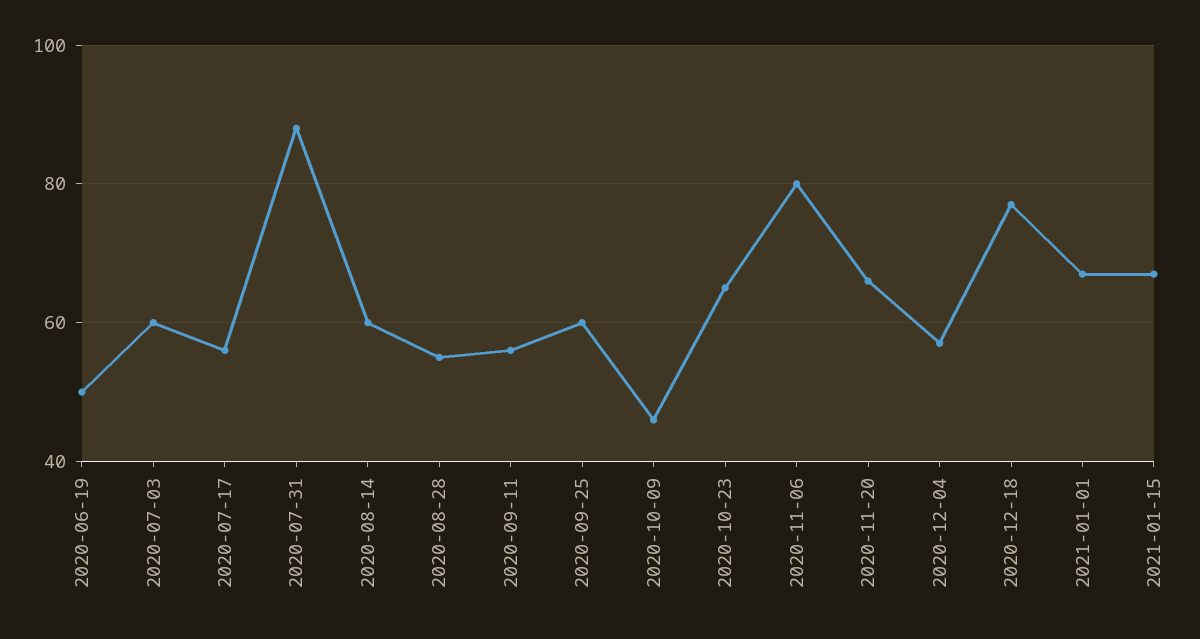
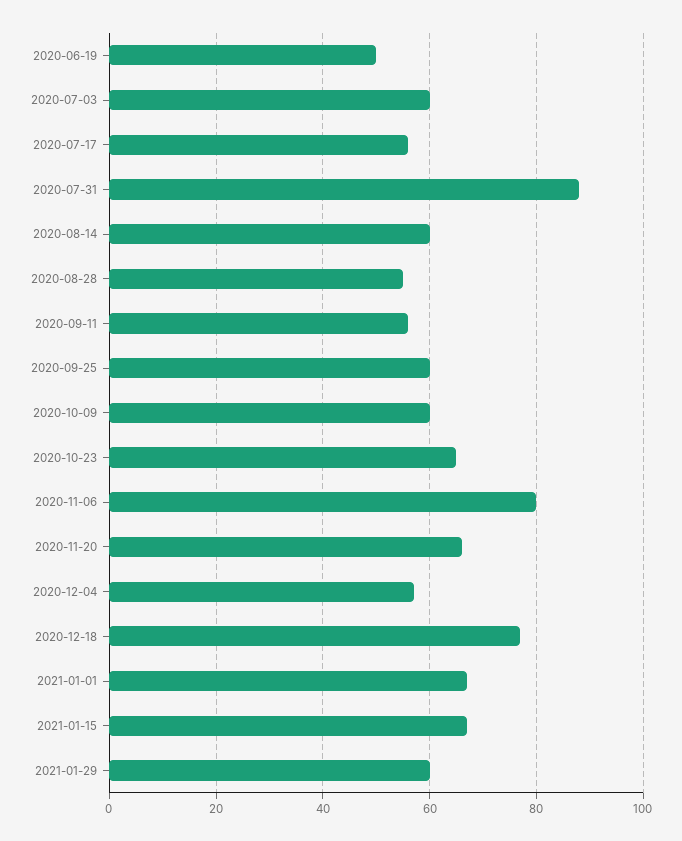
2020-10-09: 45 -> 60
2021-01-29: none -> 60

